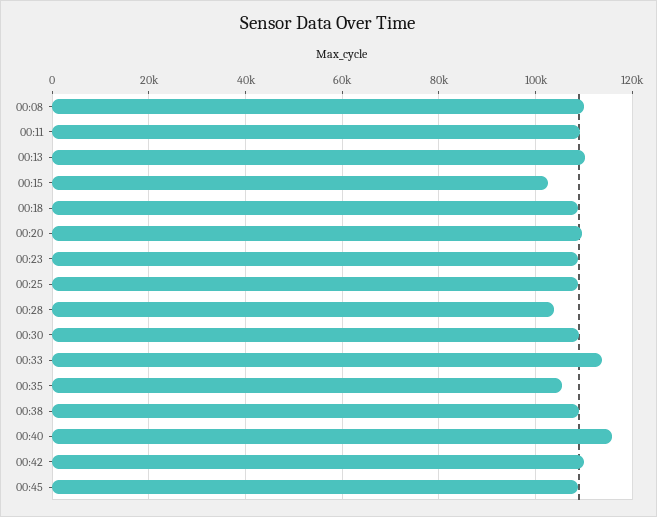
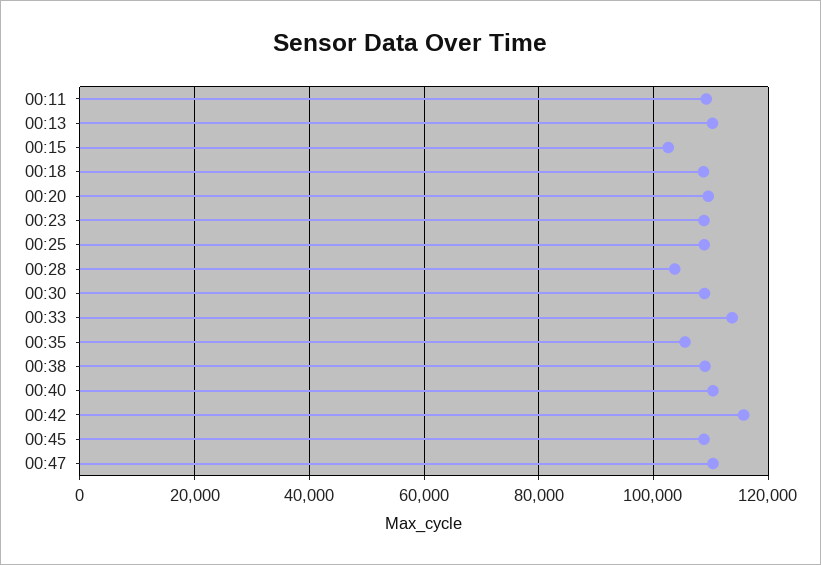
00:08: 110000 -> none
00:40: 116000 -> 110000
00:42: 110000 -> 116000
00:47: none -> 110000

